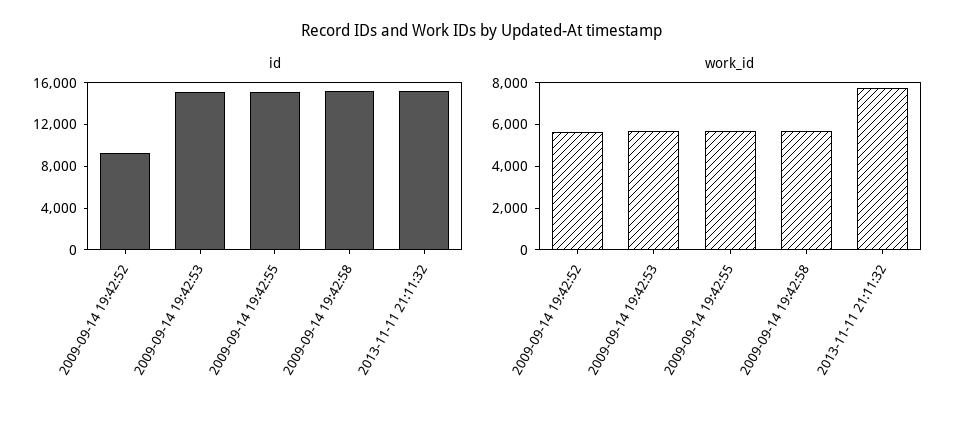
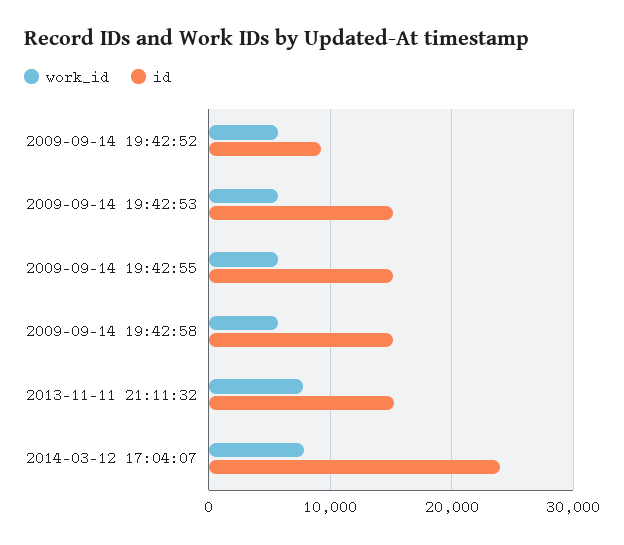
work_id, 2014-03-12 17:04:07: none -> 8000
id, 2014-03-12 17:04:07: none -> 24000

